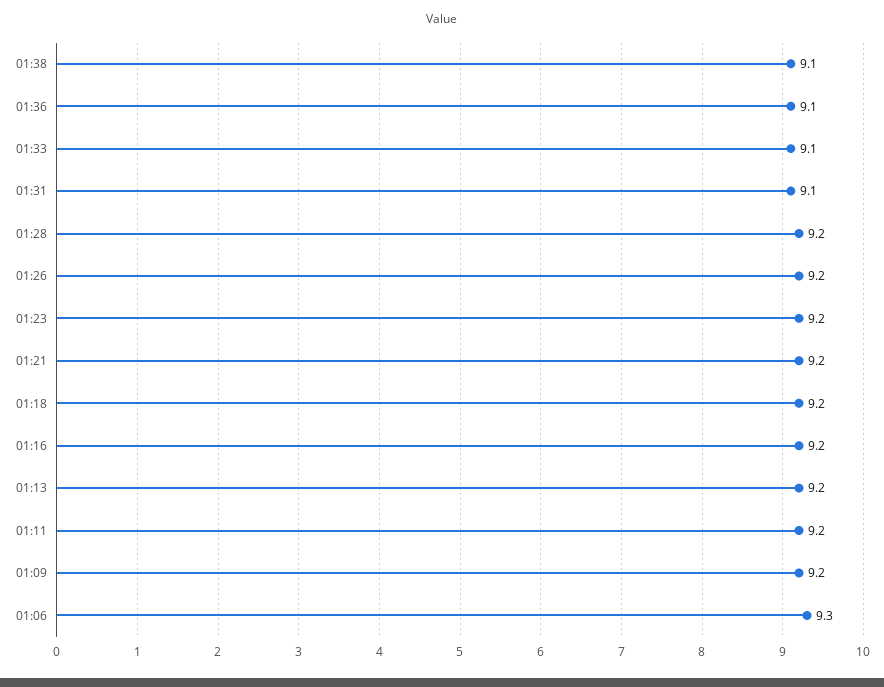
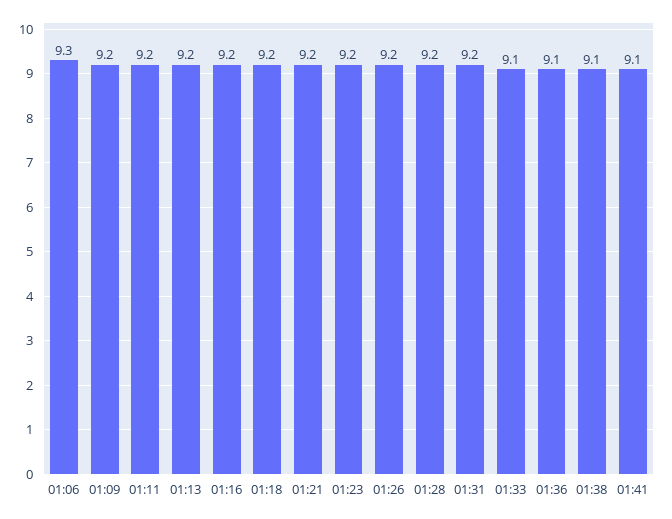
01:31: 9.1 -> 9.2
01:41: none -> 9.1

